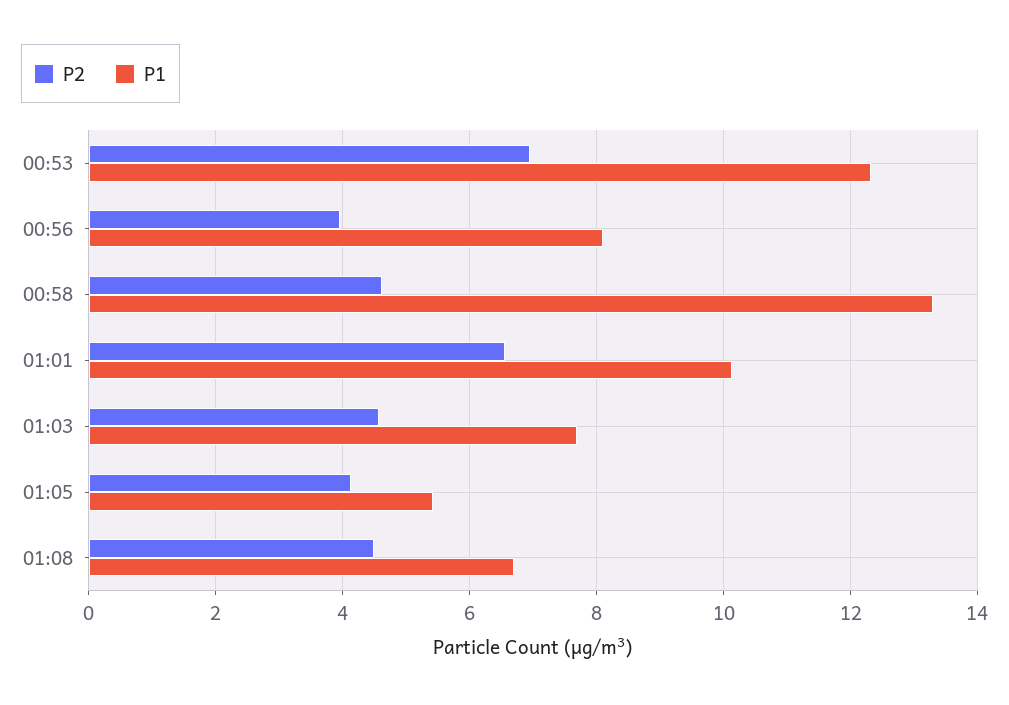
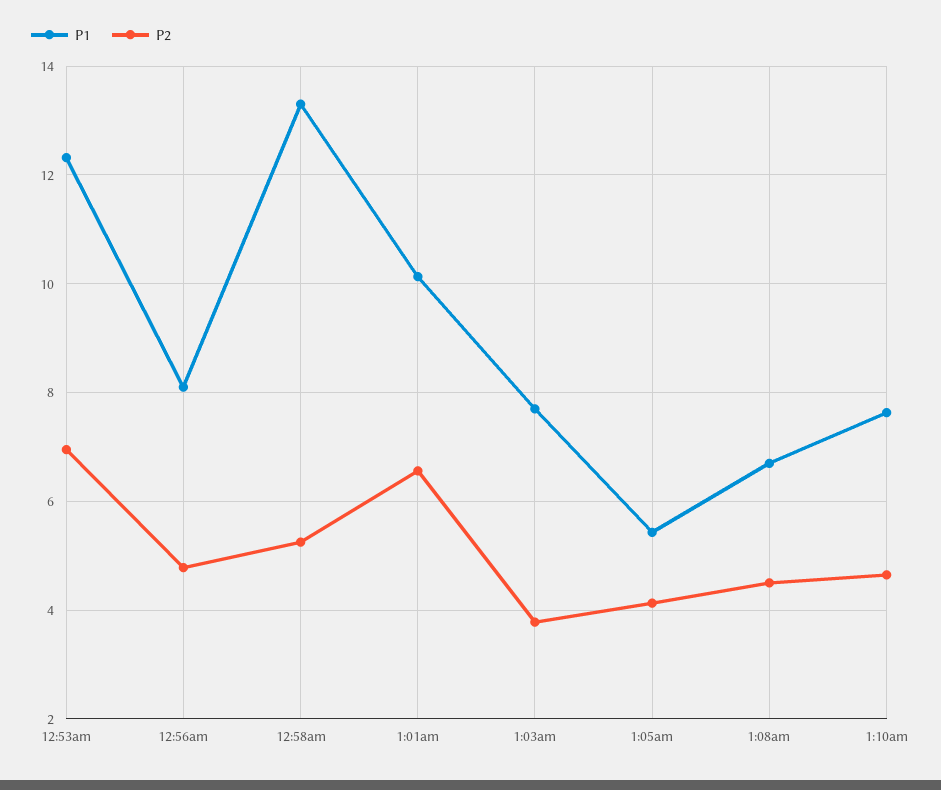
P2, 00:56: 4 -> 4.8
P2, 00:58: 4.6 -> 5.2
P2, 01:03: 4.6 -> 3.8
P1, 1:10am: none -> 7.6
P2, 1:10am: none -> 4.6

